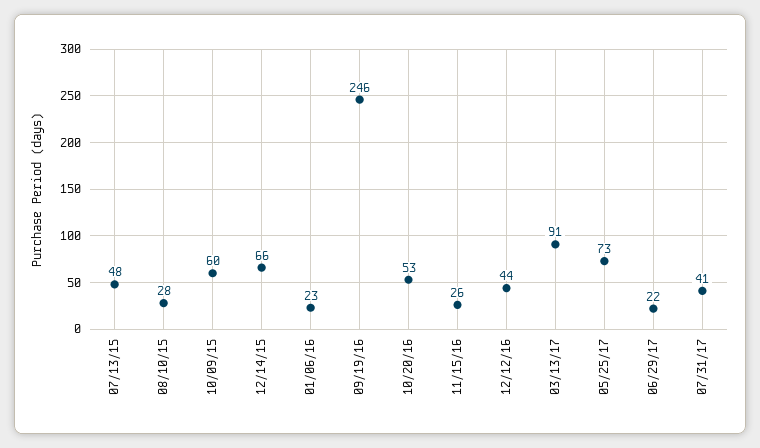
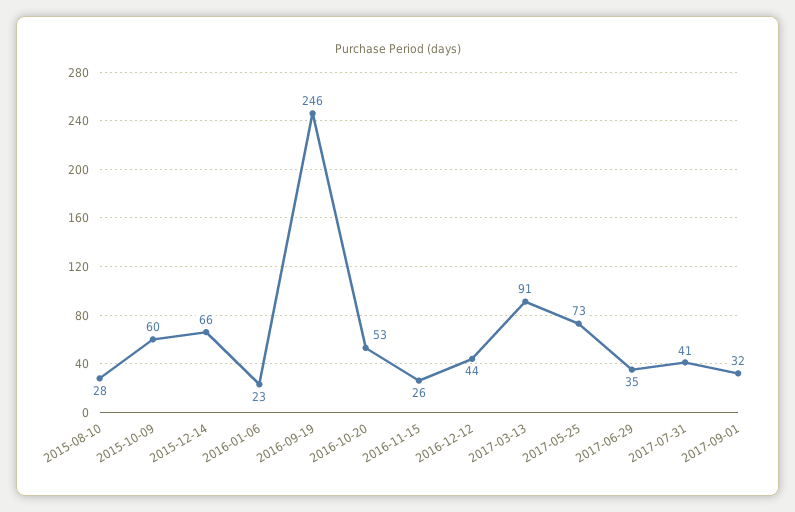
07/13/15: 48 -> none
06/29/17: 22 -> 35
2017-09-01: none -> 32

